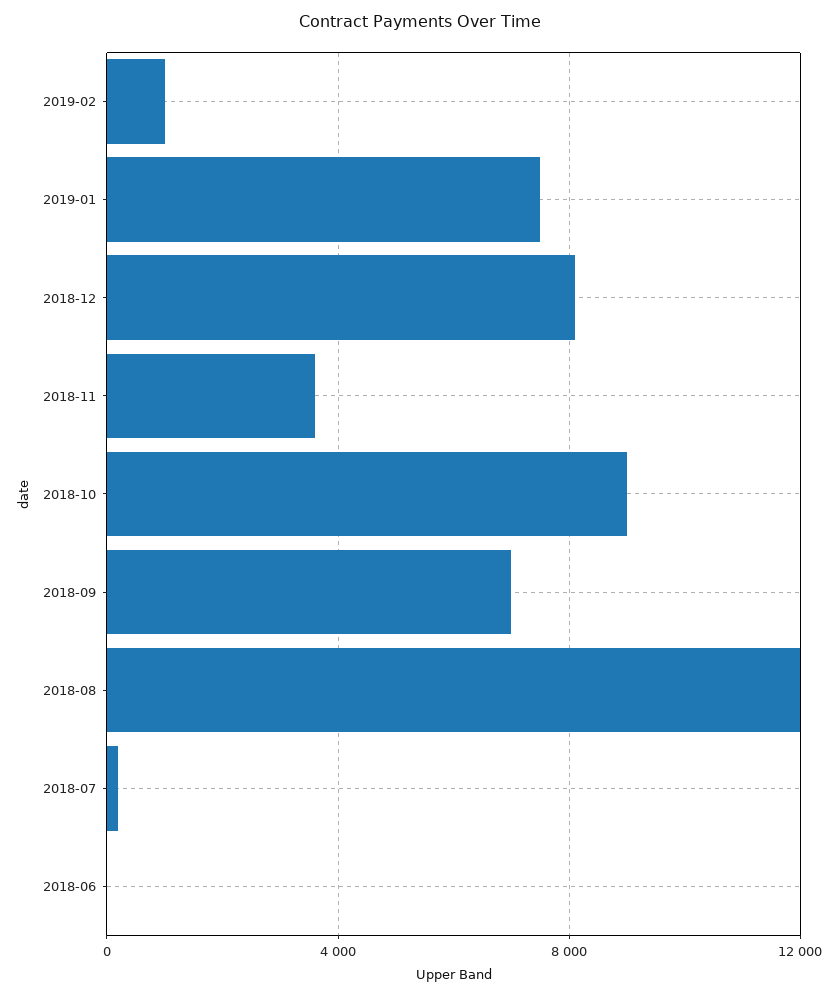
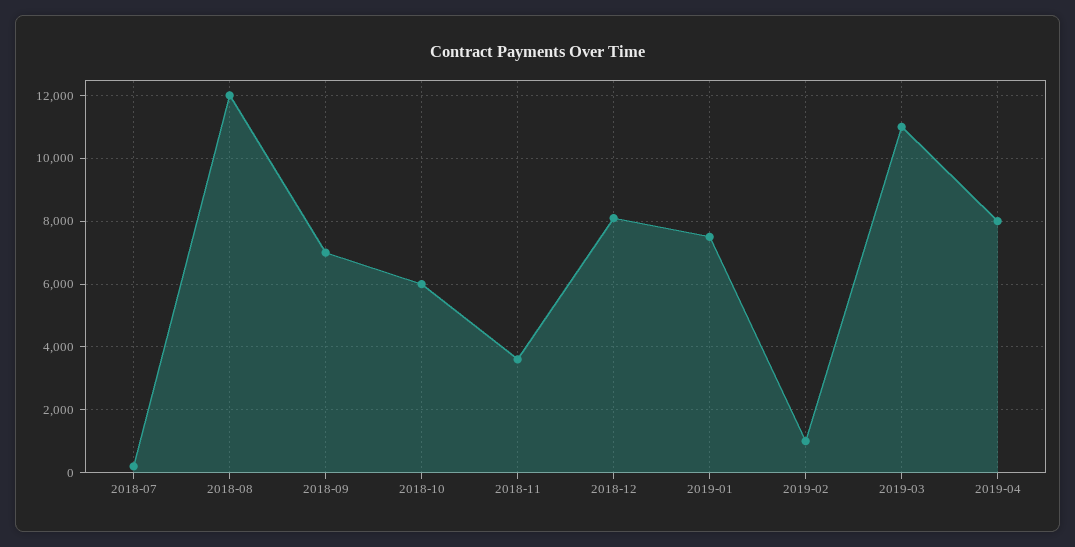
2018-10: 9000 -> 6000
2018-06: 0 -> none
2019-03: none -> 11000
2019-04: none -> 8000

